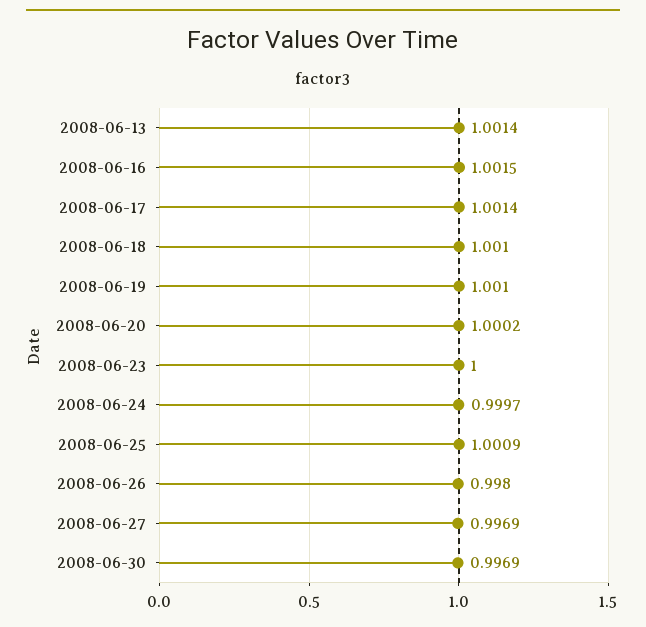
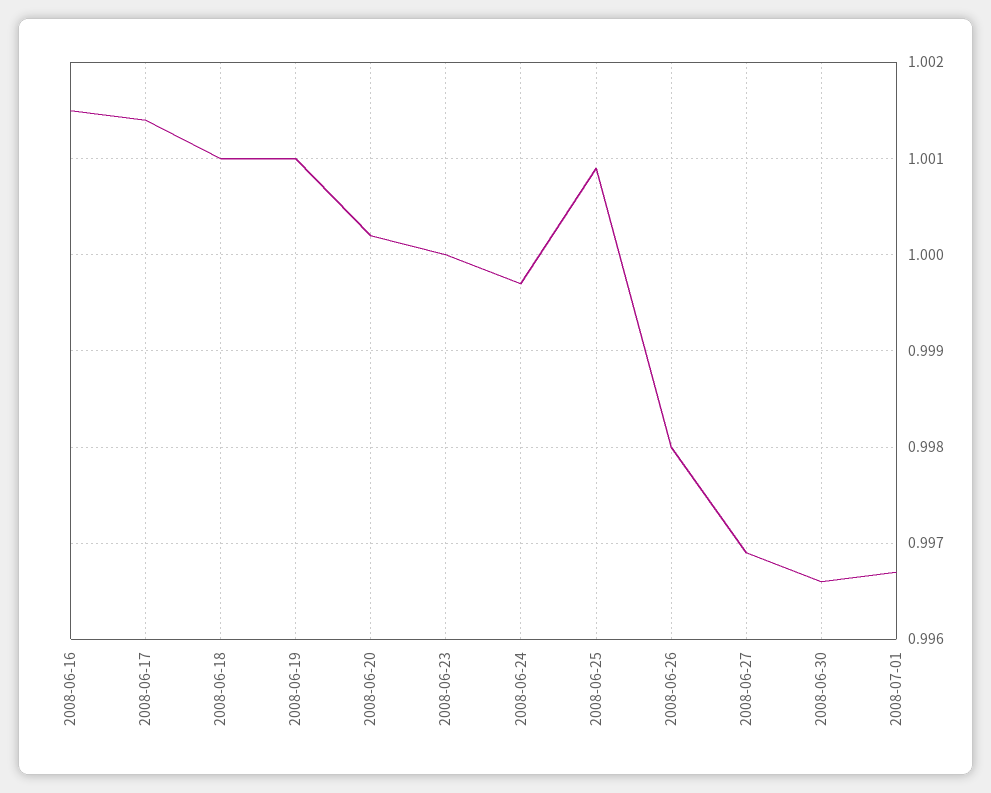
2008-06-13: 1.0014 -> none
2008-06-30: 0.9969 -> 0.9966
2008-07-01: none -> 0.9967

